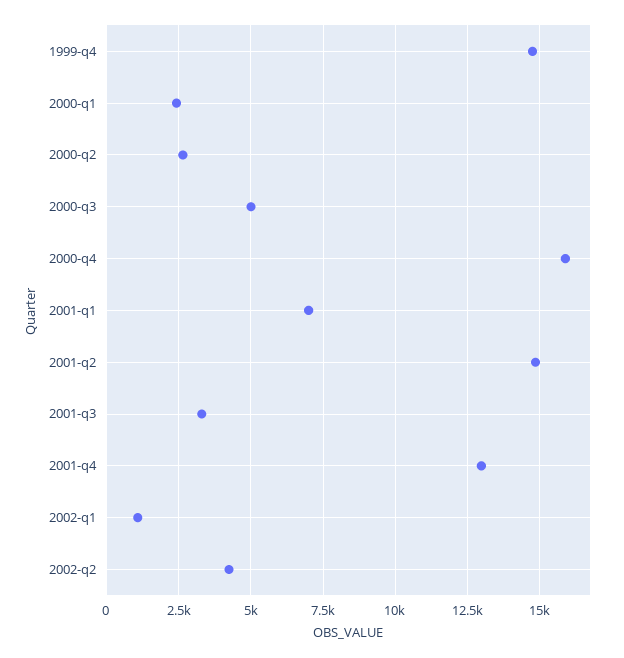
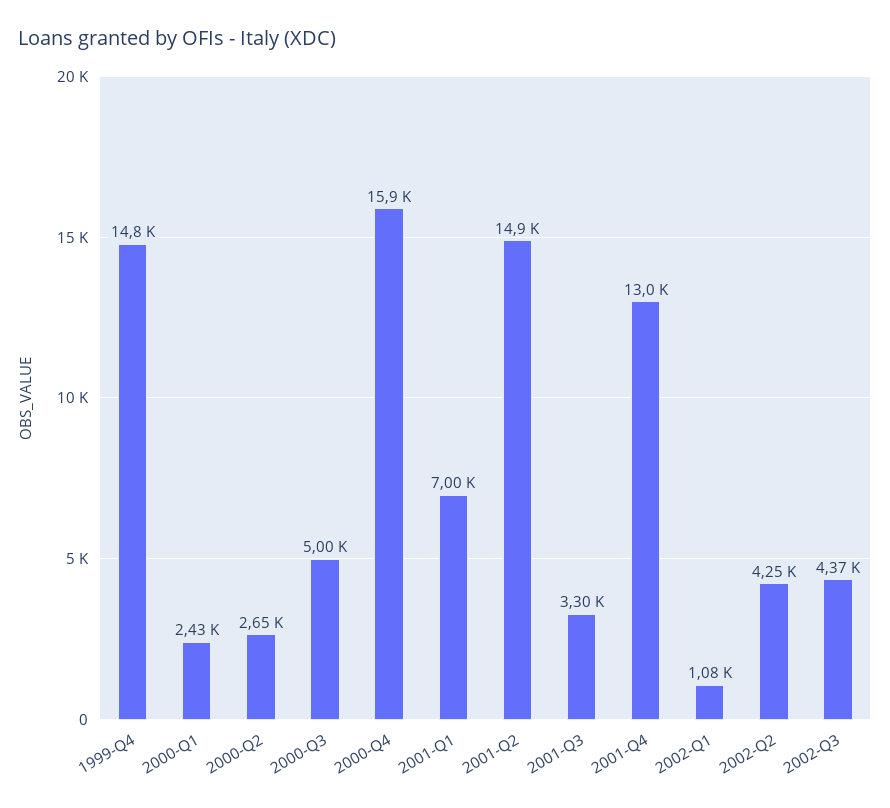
2002-Q3: none -> 4370

